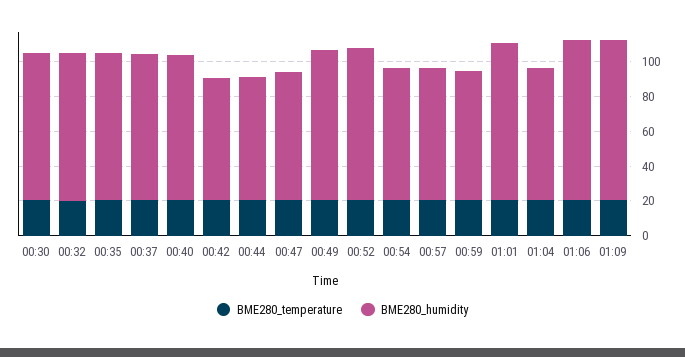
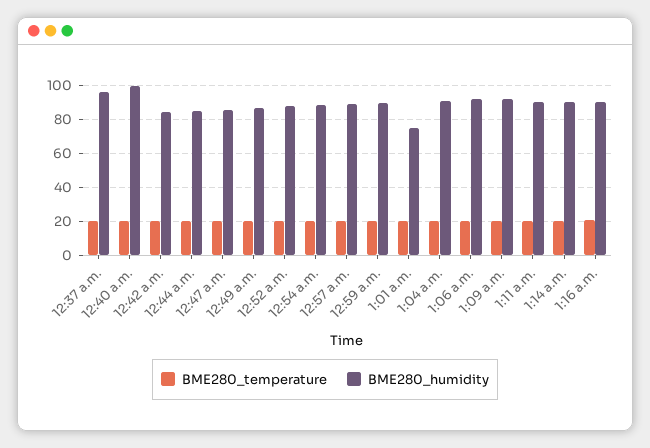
BME280_temperature, 00:30: 20 -> none
BME280_humidity, 00:30: 85 -> none
BME280_temperature, 00:32: 20 -> none
BME280_humidity, 00:32: 85 -> none
BME280_temperature, 00:35: 20 -> none
BME280_humidity, 00:35: 85 -> none
BME280_humidity, 00:37: 85 -> 95
BME280_humidity, 00:40: 85 -> 100
BME280_humidity, 00:42: 70 -> 85
BME280_humidity, 00:44: 70 -> 85
BME280_humidity, 00:47: 75 -> 85
BME280_humidity, 00:54: 75 -> 90
BME280_humidity, 00:57: 75 -> 90
BME280_humidity, 00:59: 75 -> 90
BME280_humidity, 01:01: 90 -> 75
BME280_humidity, 01:04: 75 -> 90
BME280_temperature, 1:11 a.m.: none -> 20
BME280_humidity, 1:11 a.m.: none -> 90
BME280_temperature, 1:14 a.m.: none -> 20
BME280_humidity, 1:14 a.m.: none -> 90
BME280_temperature, 1:16 a.m.: none -> 20
BME280_humidity, 1:16 a.m.: none -> 90

